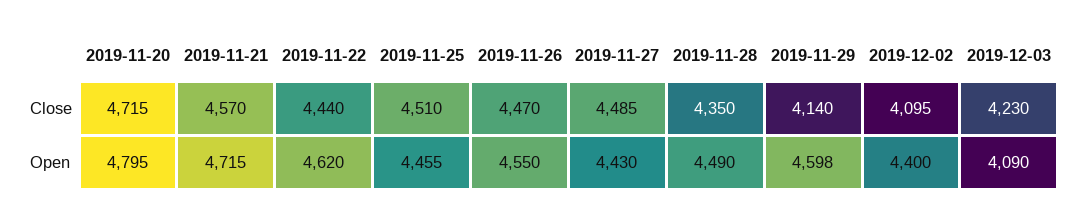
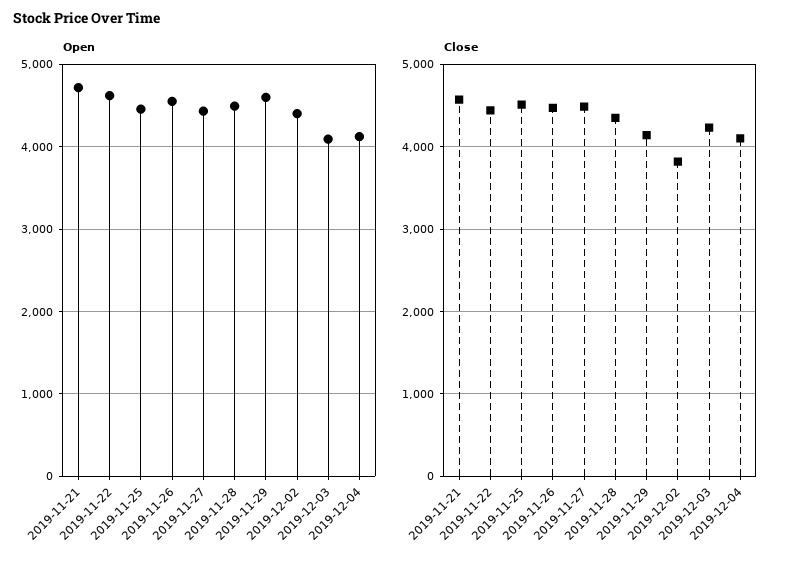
Close, 2019-11-20: 4715 -> none
Close, 2019-12-02: 4095 -> 3800
Open, 2019-11-20: 4795 -> none
Open, 2019-12-04: none -> 4100
Close, 2019-12-04: none -> 4100

